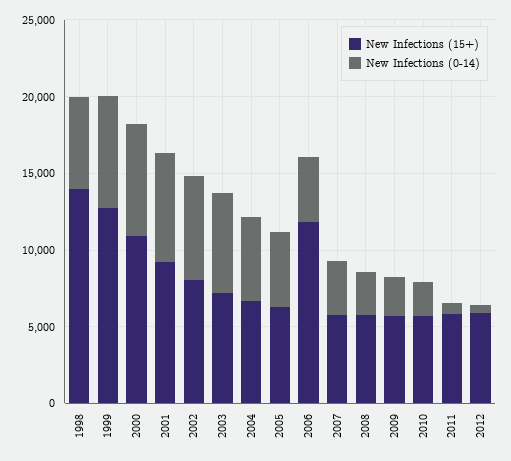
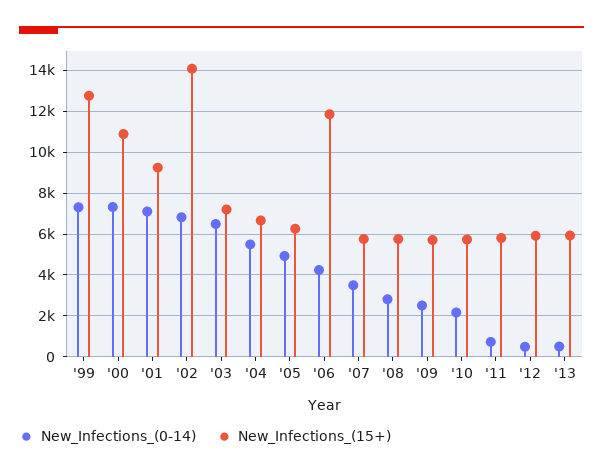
New Infections (15+), 1998: 14000 -> none
New Infections (0-14), 1998: 6000 -> none
New Infections (15+), 2002: 8000 -> 14000
New Infections (0-14), '13: none -> 500
New Infections (15+), '13: none -> 6000

